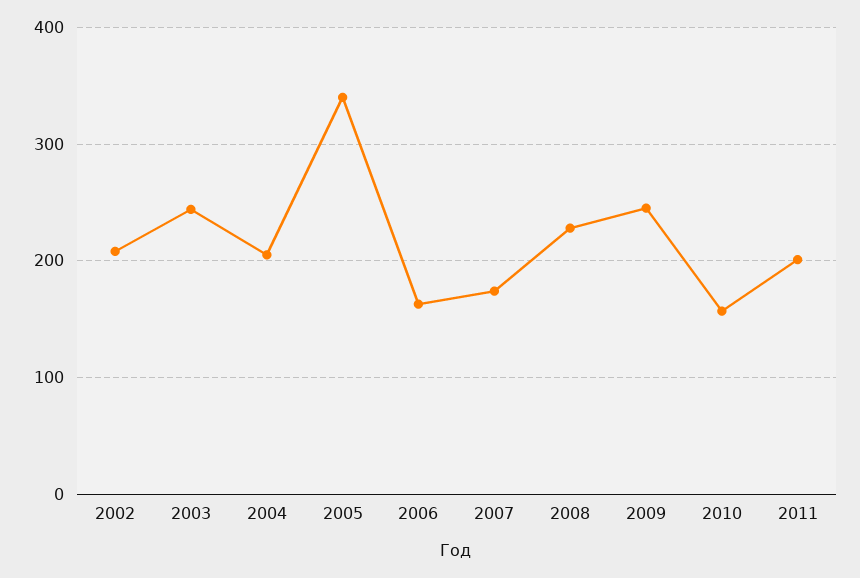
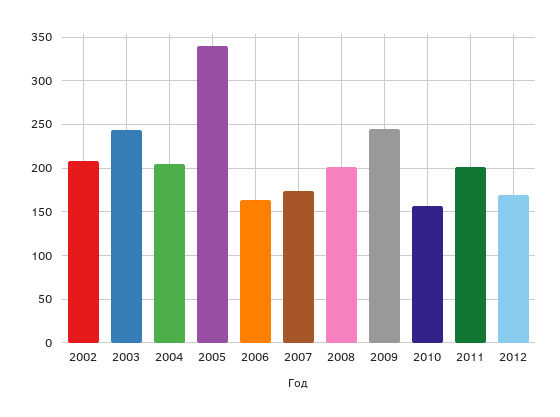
2008: 230 -> 200
2012: none -> 170

